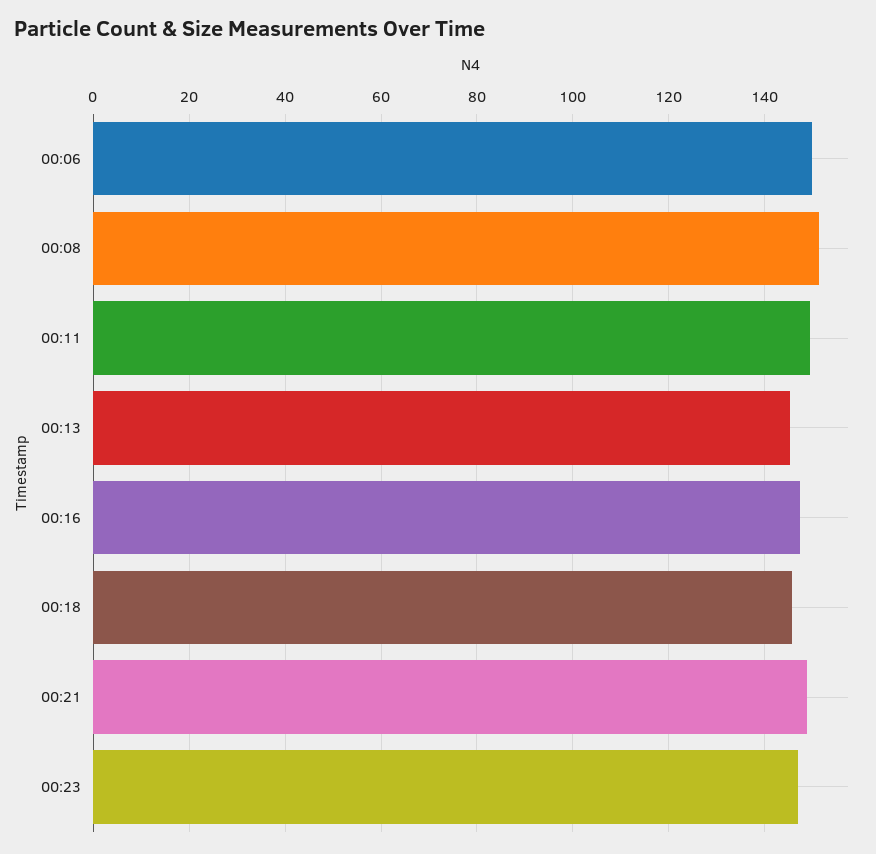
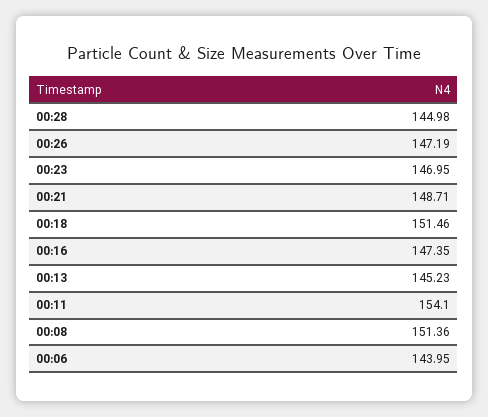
00:06: 150 -> 143.95
00:11: 150 -> 154.1
00:18: 146 -> 151.46
00:28: none -> 144.98
00:26: none -> 147.19

